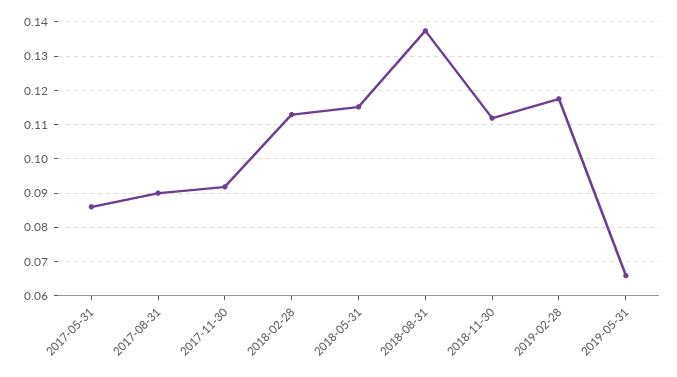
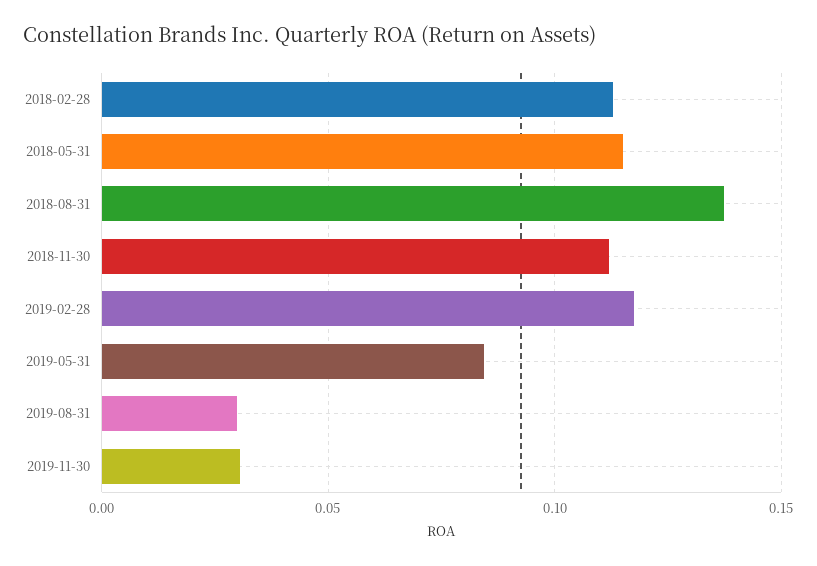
2017-05-31: 0.086 -> none
2017-08-31: 0.09 -> none
2017-11-30: 0.092 -> none
2019-05-31: 0.066 -> 0.085
2019-08-31: none -> 0.03
2019-11-30: none -> 0.03

